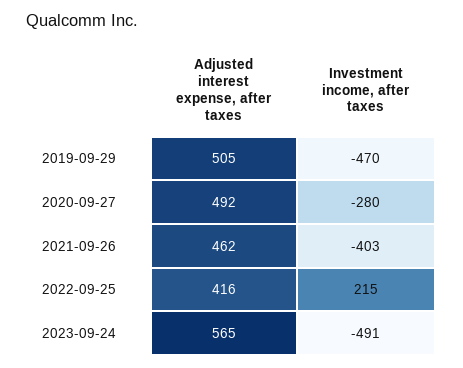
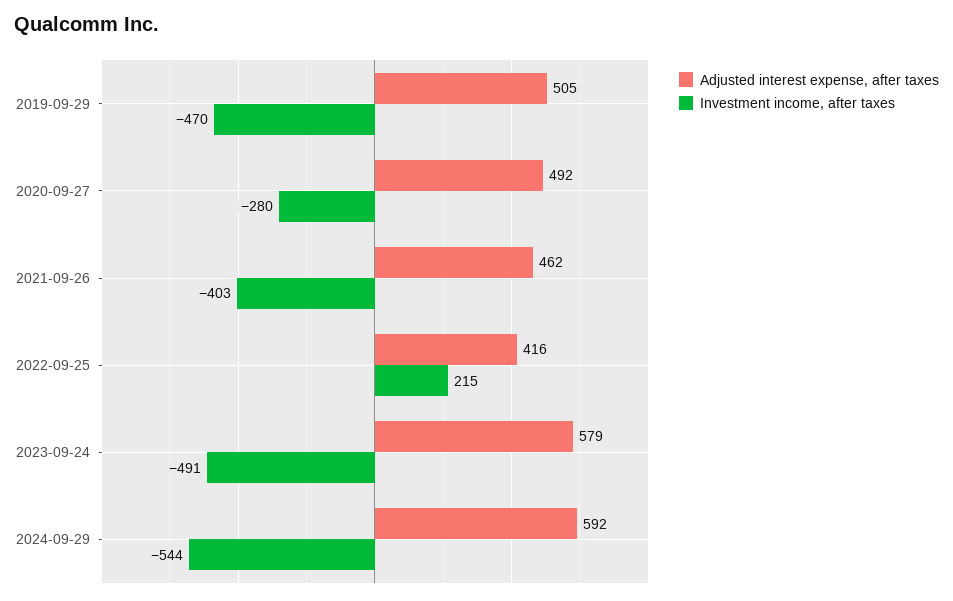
Adjusted interest expense, after taxes, 2023-09-24: 565 -> 579
Adjusted interest expense, after taxes, 2024-09-29: none -> 592
Investment income, after taxes, 2024-09-29: none -> -544

